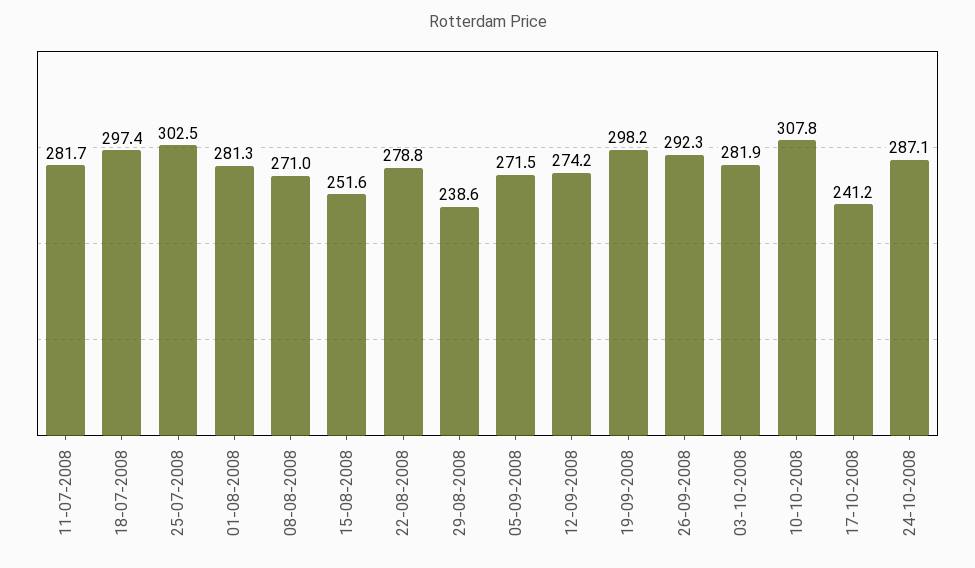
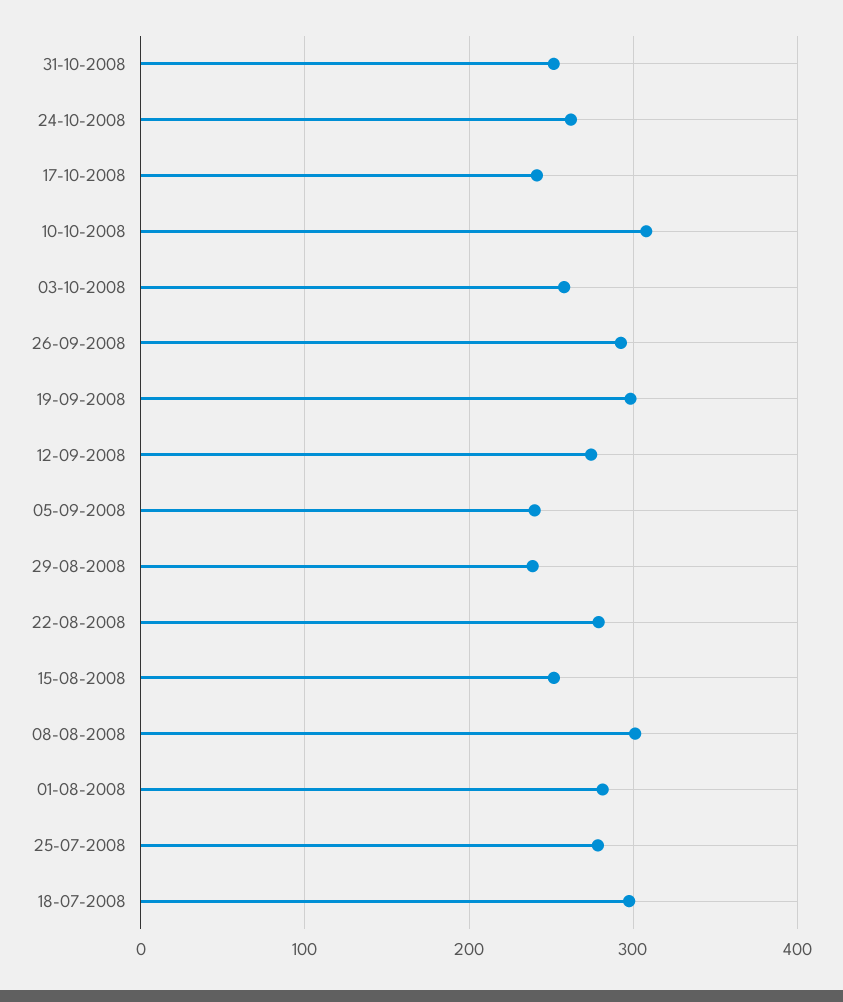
11-07-2008: 281.7 -> none
25-07-2008: 302.5 -> 280
08-08-2008: 271 -> 300
05-09-2008: 271.5 -> 240
03-10-2008: 281.9 -> 260
24-10-2008: 287.1 -> 260
31-10-2008: none -> 250

